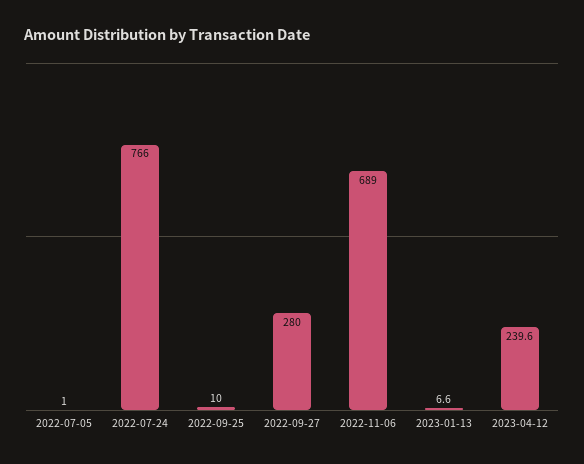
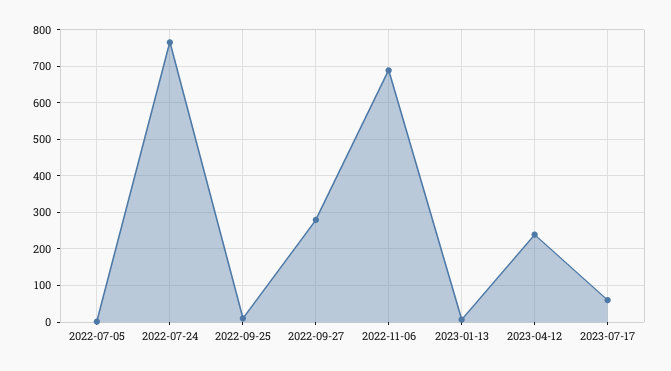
2023-07-17: none -> 60

